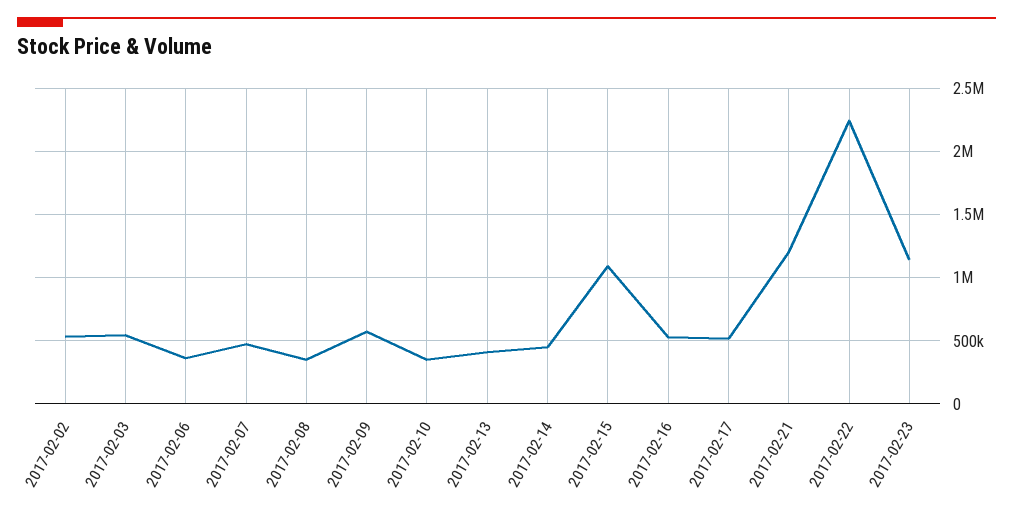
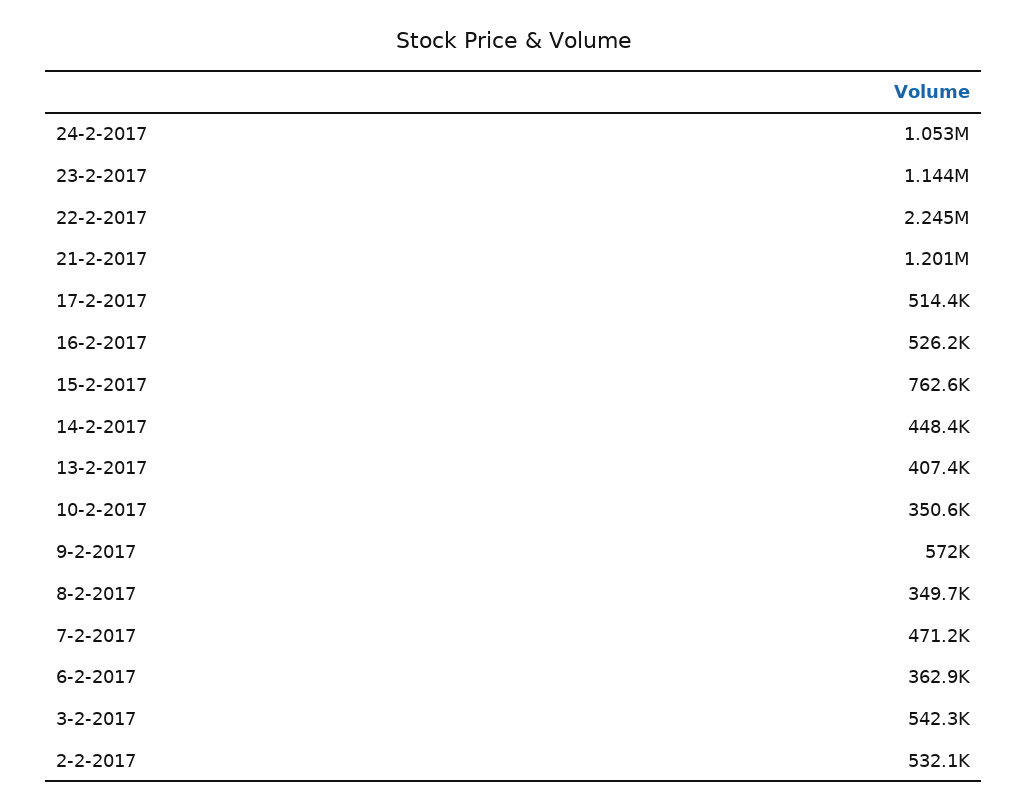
2017-02-15: 1100000 -> 762600
24-2-2017: none -> 1053000

